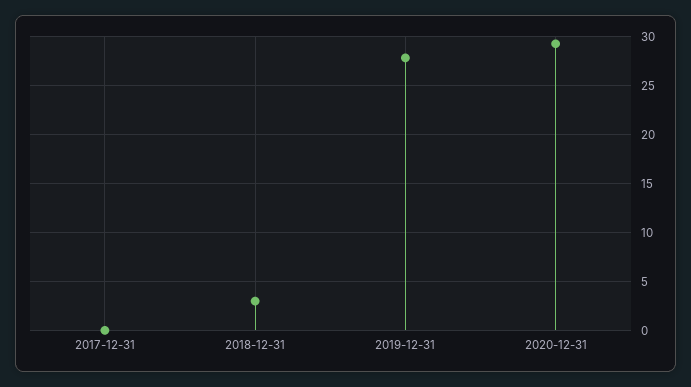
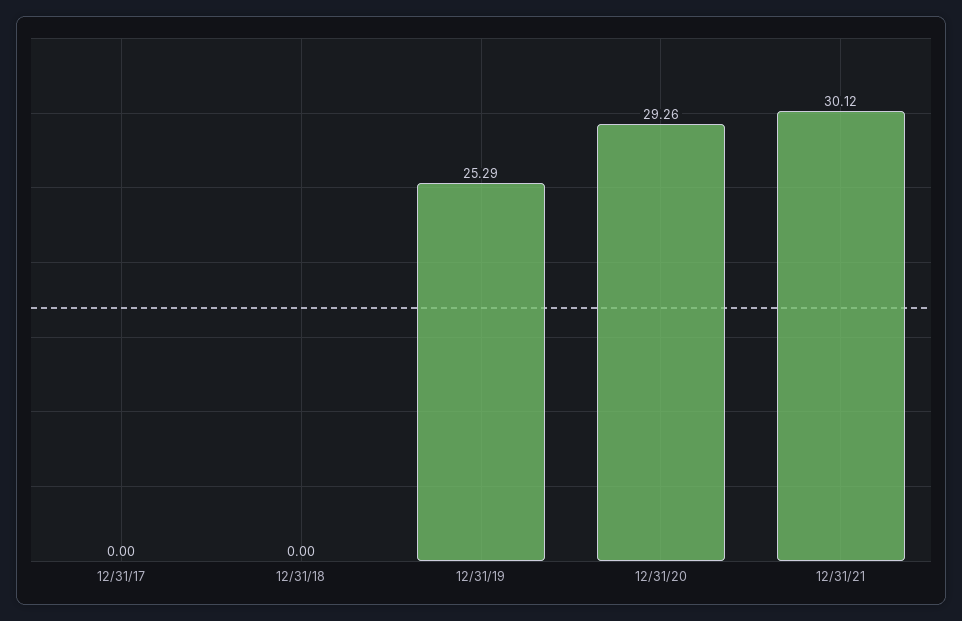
2018-12-31: 3 -> 0
2019-12-31: 28 -> 25.29
12/31/21: none -> 30.12

